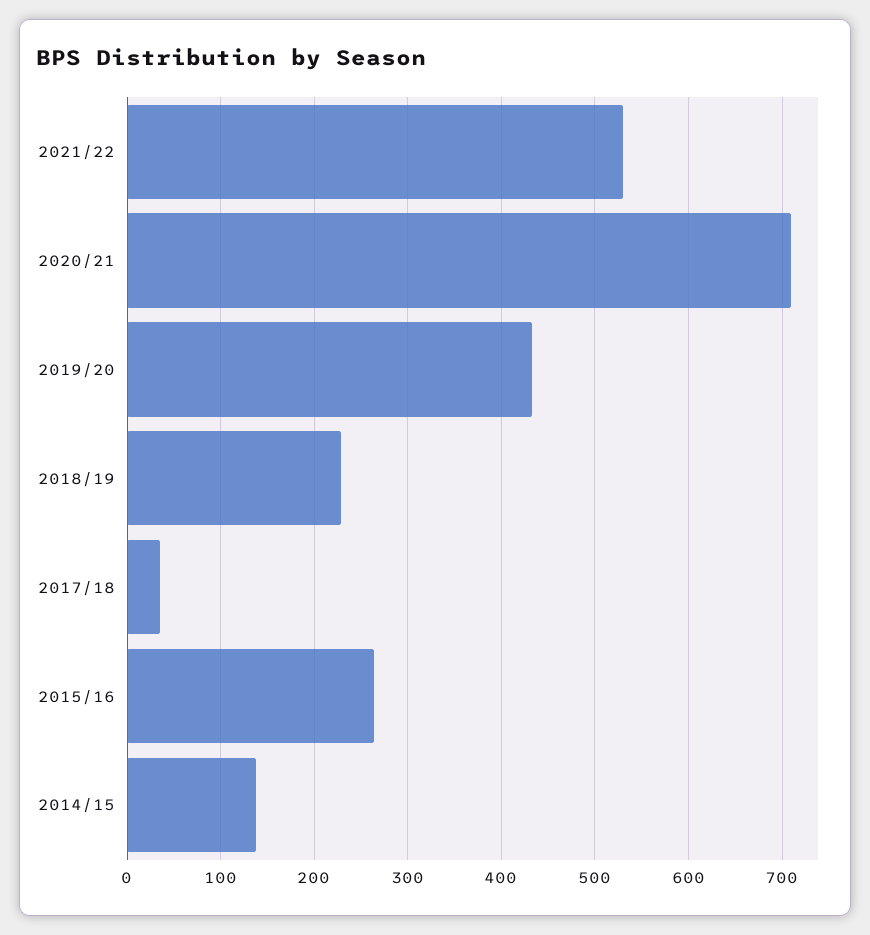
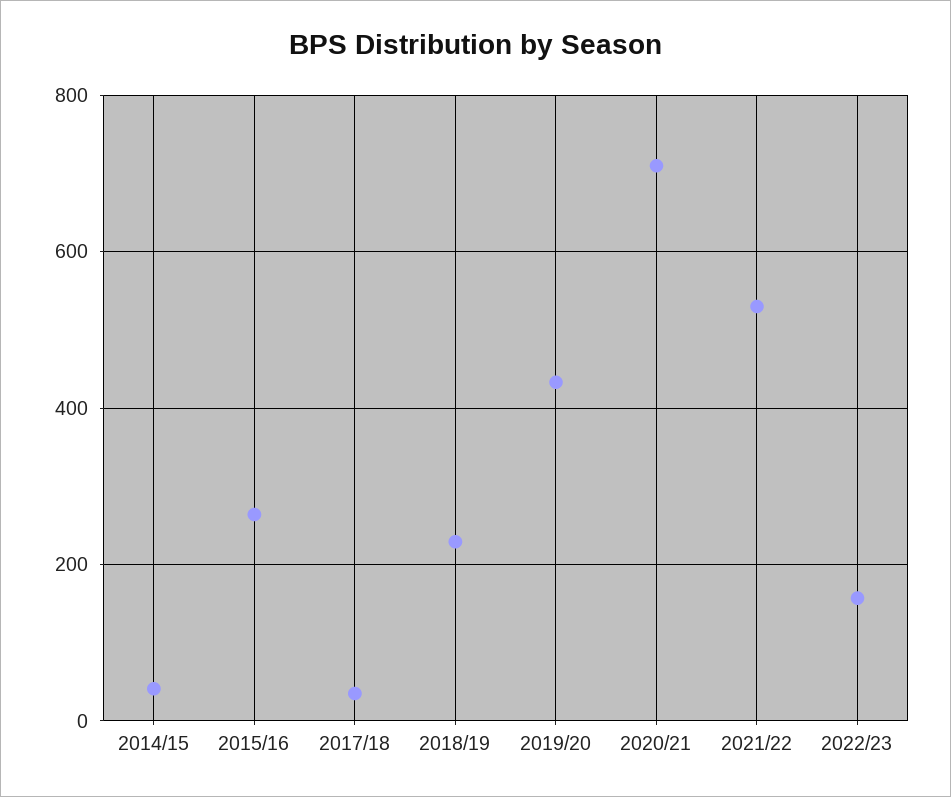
2014/15: 140 -> 40
2022/23: none -> 160

